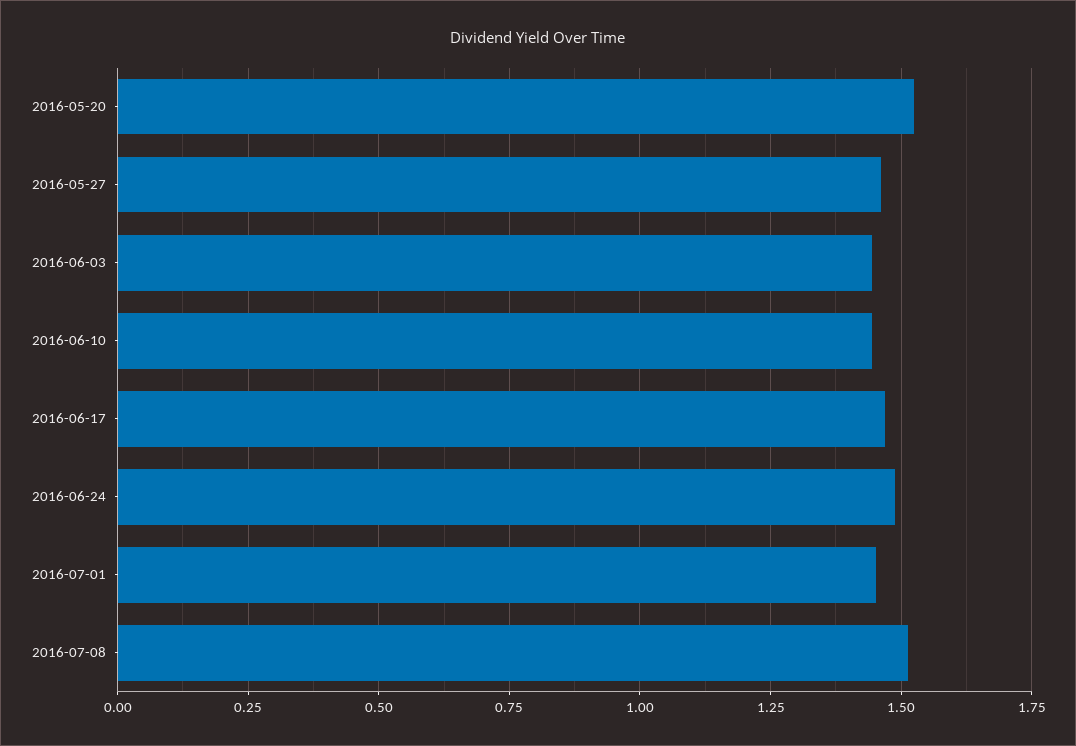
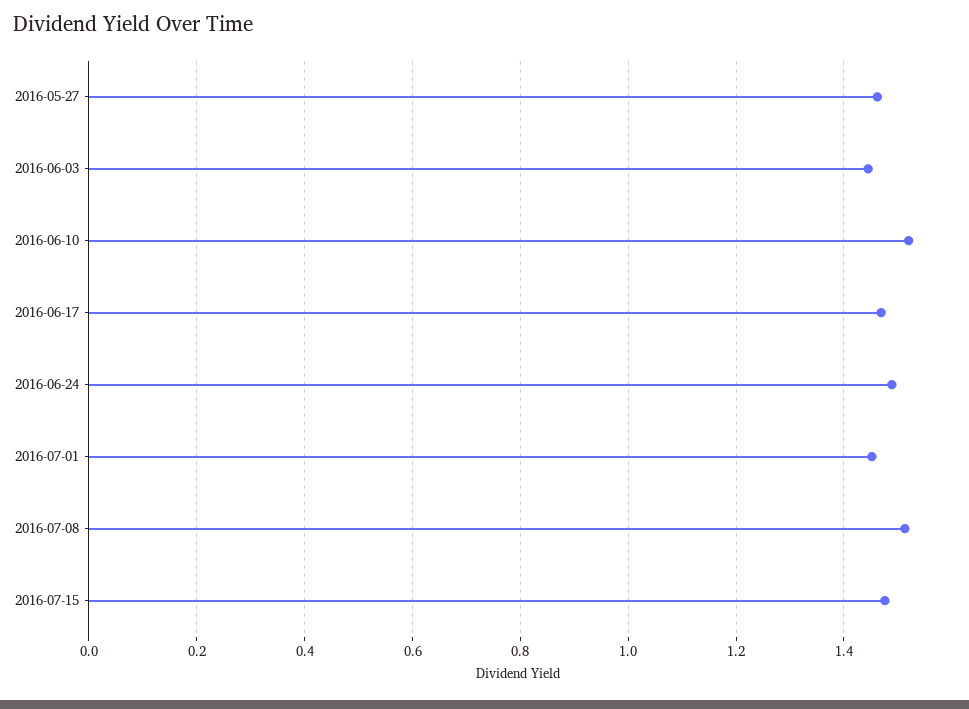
2016-05-20: 1.525 -> none
2016-06-10: 1.45 -> 1.52
2016-07-15: none -> 1.48

